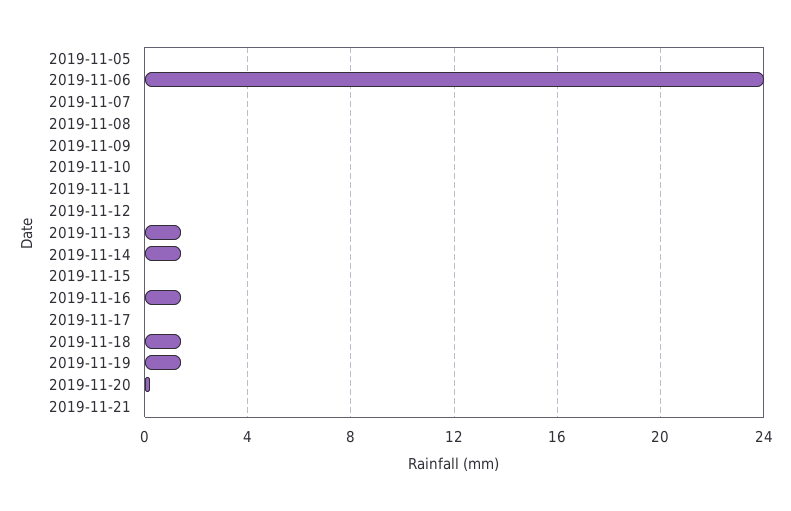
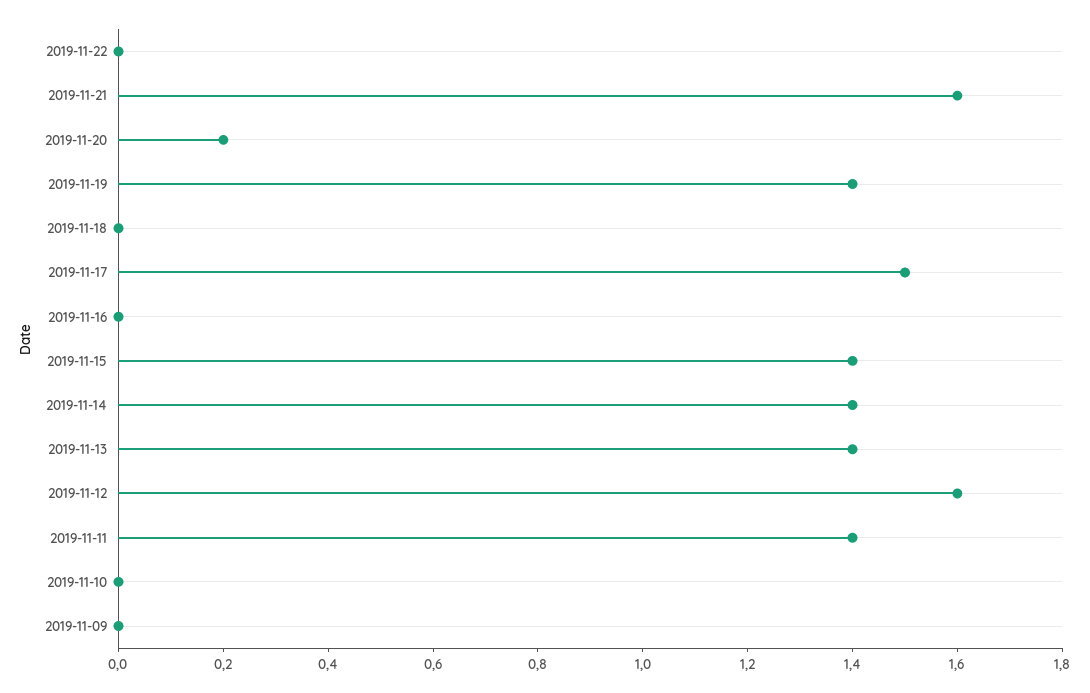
2019-11-05: 0 -> none
2019-11-06: 24 -> none
2019-11-07: 0 -> none
2019-11-08: 0 -> none
2019-11-11: 0 -> 1.4
2019-11-12: 0 -> 1.6
2019-11-15: 0 -> 1.4
2019-11-16: 1.5 -> 0
2019-11-17: 0 -> 1.5
2019-11-18: 1.5 -> 0
2019-11-21: 0 -> 1.6
2019-11-22: none -> 0

